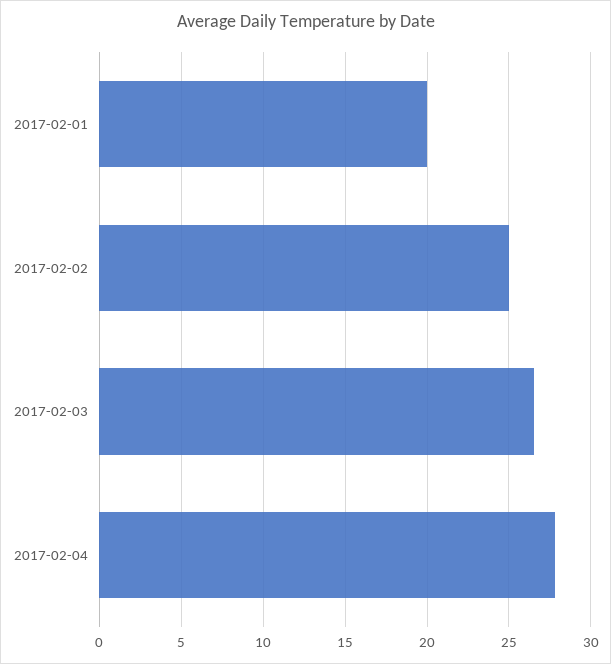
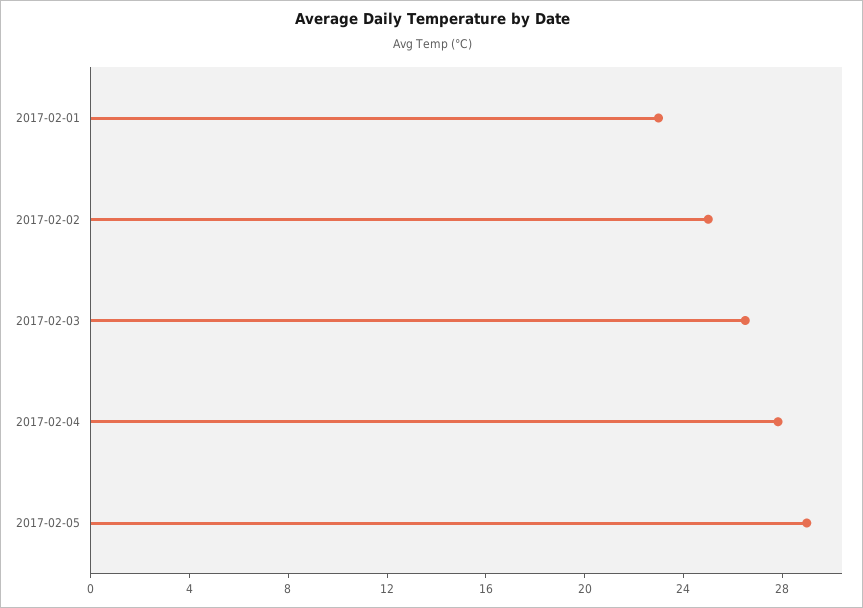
2017-02-01: 20 -> 23
2017-02-05: none -> 29

